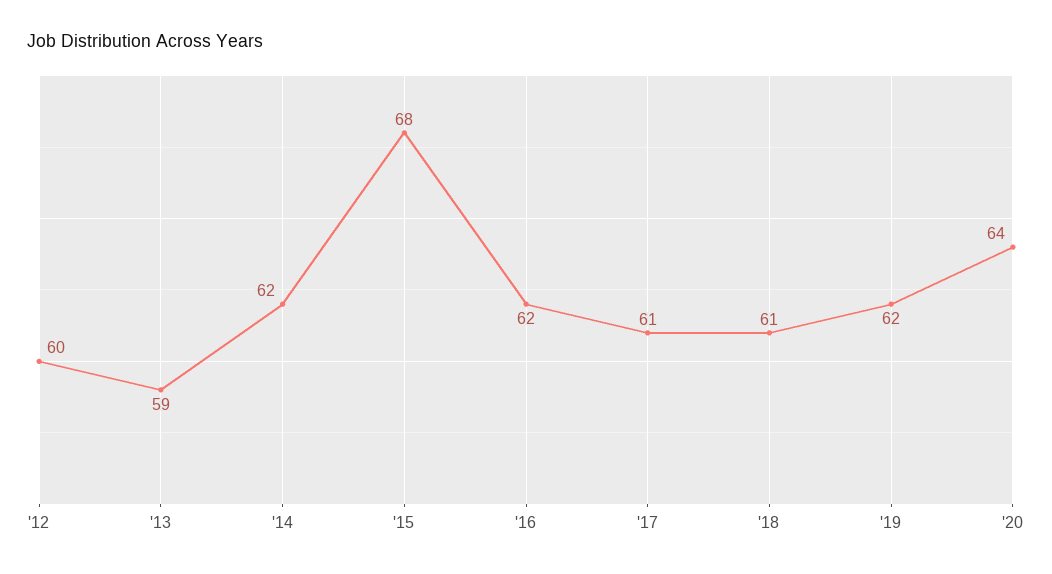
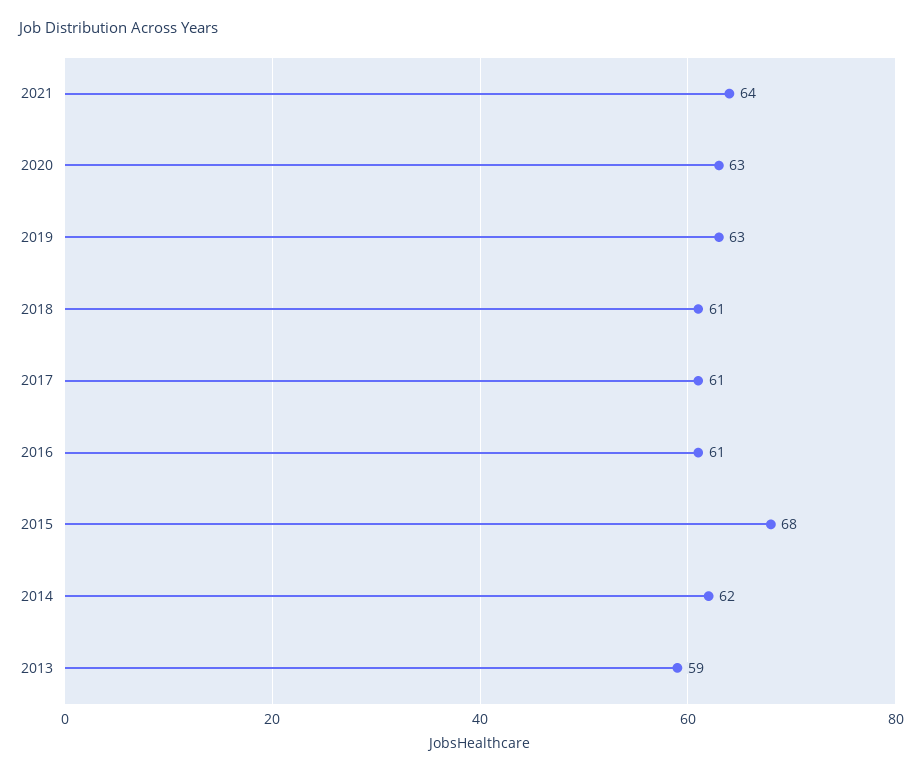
'12: 60 -> none
'16: 62 -> 61
'19: 62 -> 63
'20: 64 -> 63
2021: none -> 64

